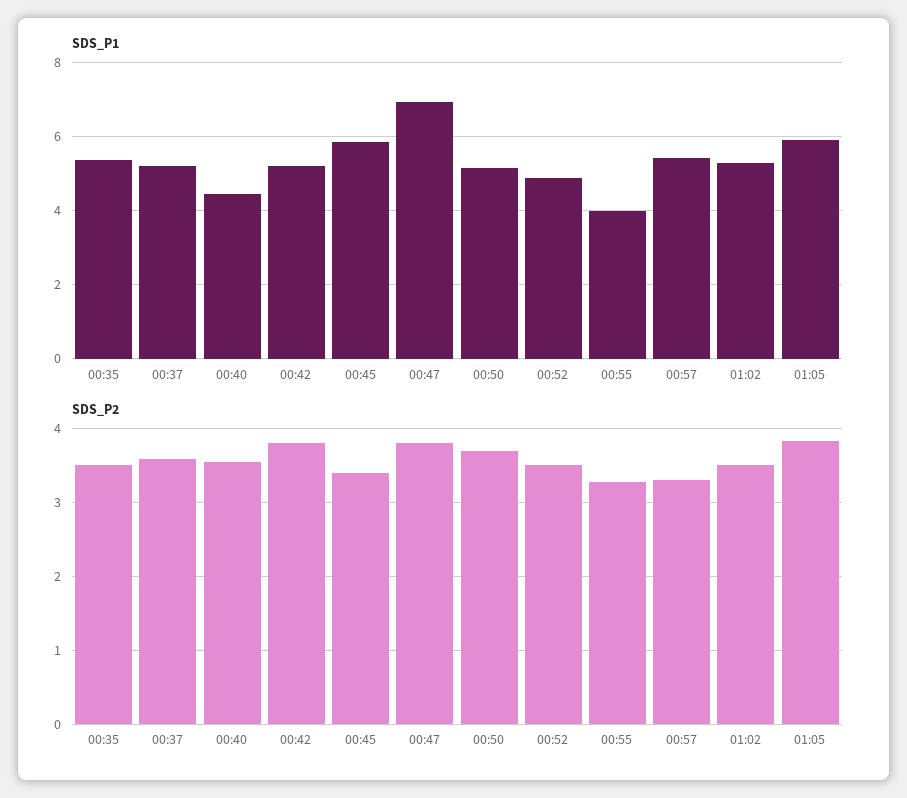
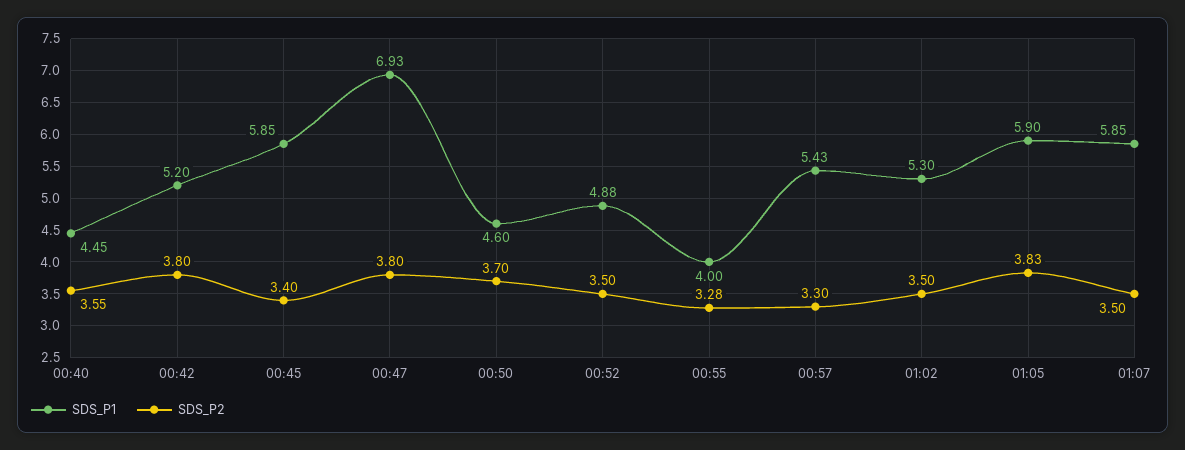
SDS_P1, 00:35: 5.4 -> none
SDS_P1, 00:37: 5.2 -> none
SDS_P1, 00:50: 5.2 -> 4.6
SDS_P2, 00:35: 3.5 -> none
SDS_P2, 00:37: 3.6 -> none
SDS_P1, 01:07: none -> 5.85
SDS_P2, 01:07: none -> 3.5

